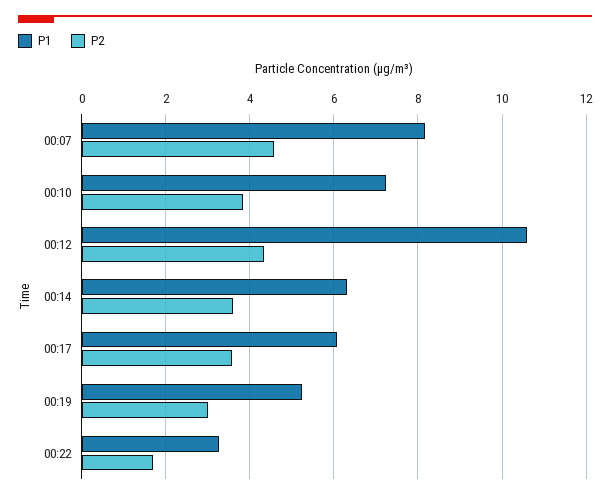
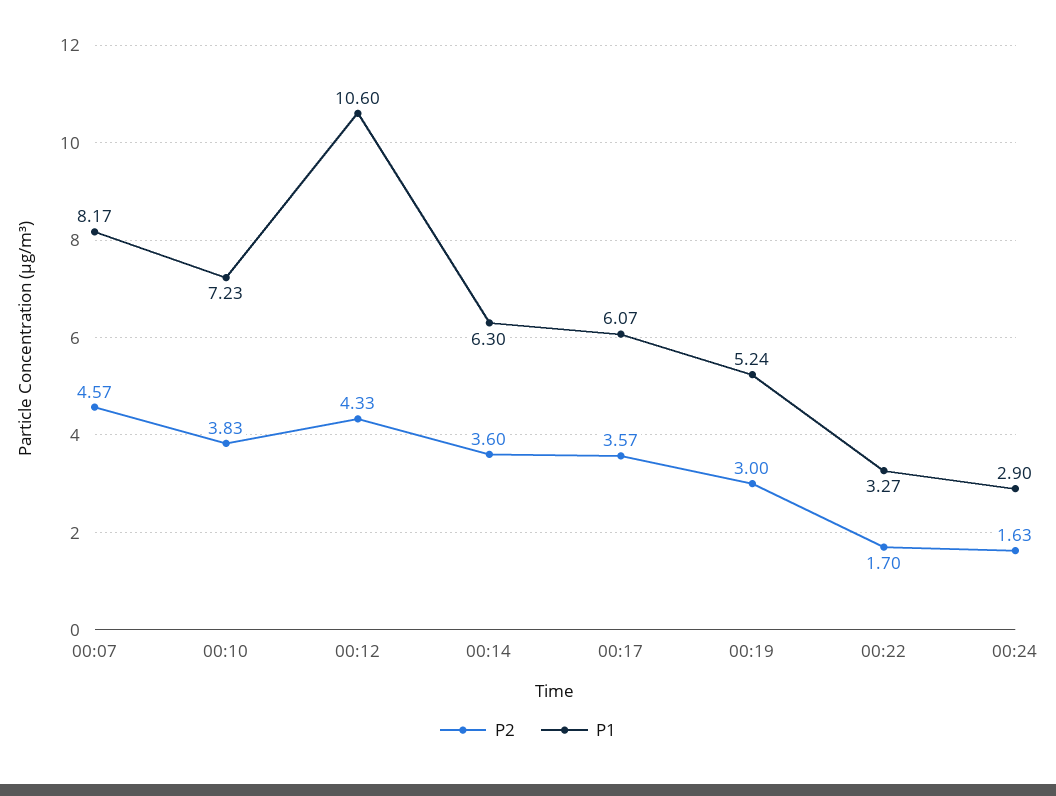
P2, 00:24: none -> 1.63
P1, 00:24: none -> 2.9

